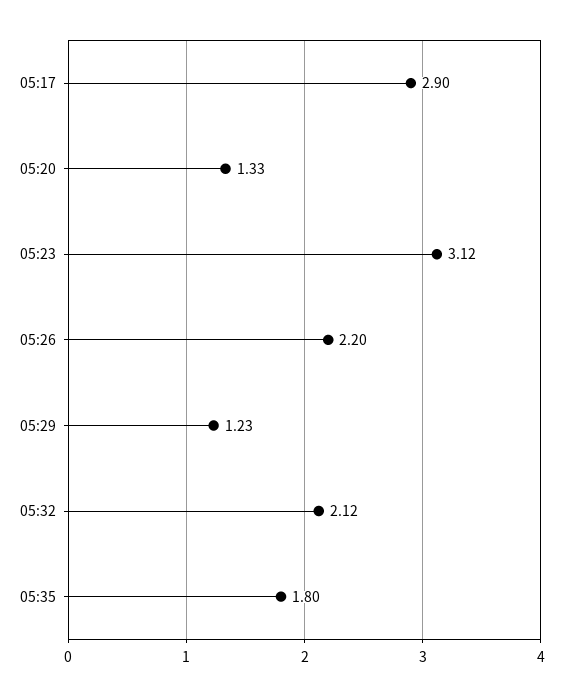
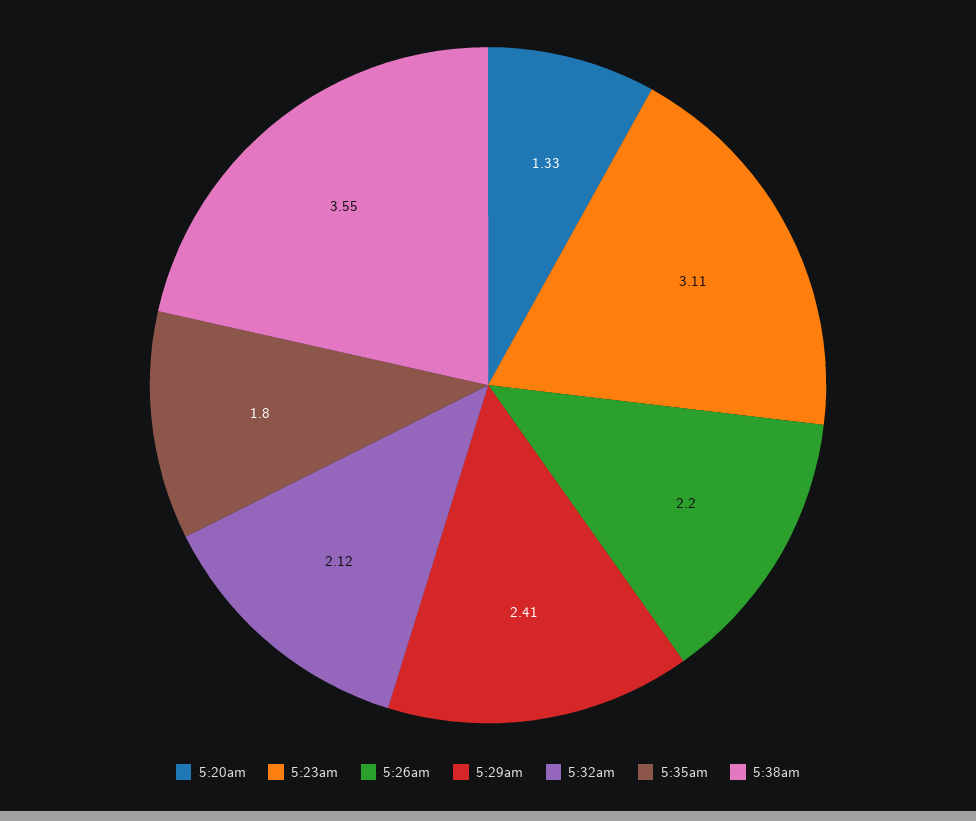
05:17: 2.9 -> none
05:23: 3.12 -> 3.11
05:29: 1.23 -> 2.41
5:38am: none -> 3.55

